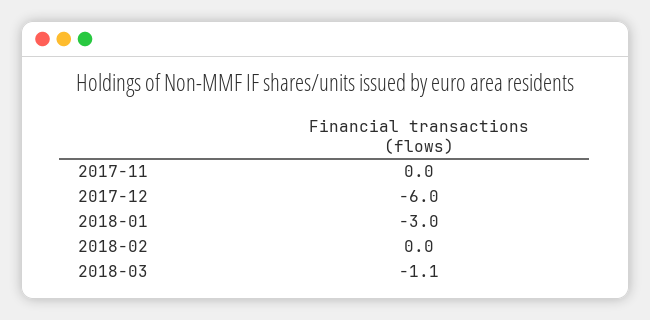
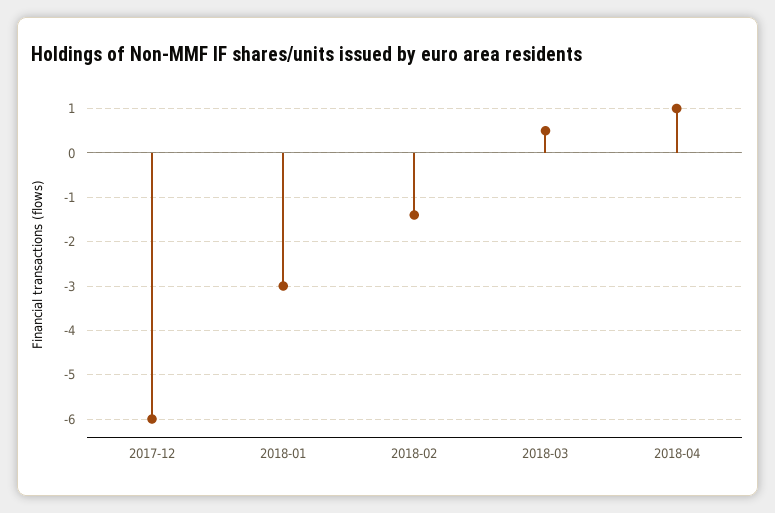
2017-11: 0 -> none
2018-02: 0 -> -1.5
2018-03: -1.1 -> 0.5
2018-04: none -> 1

